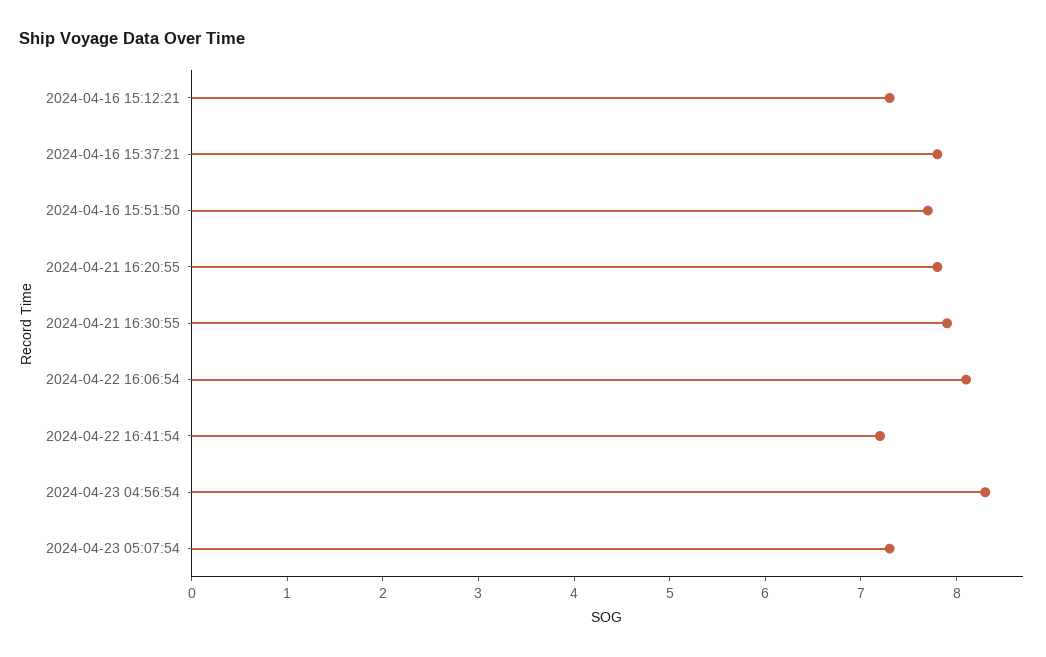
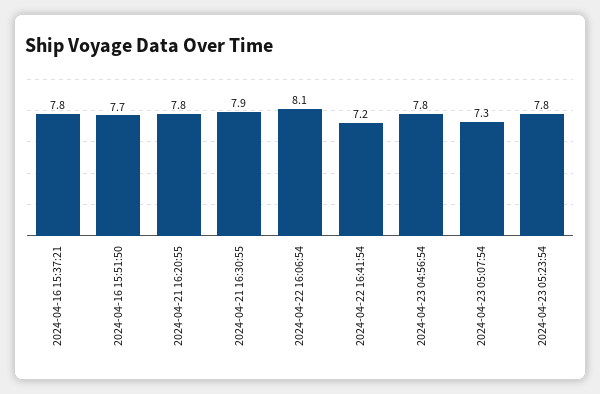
2024-04-16 15:12:21: 7.3 -> none
2024-04-23 04:56:54: 8.3 -> 7.8
2024-04-23 05:23:54: none -> 7.8

